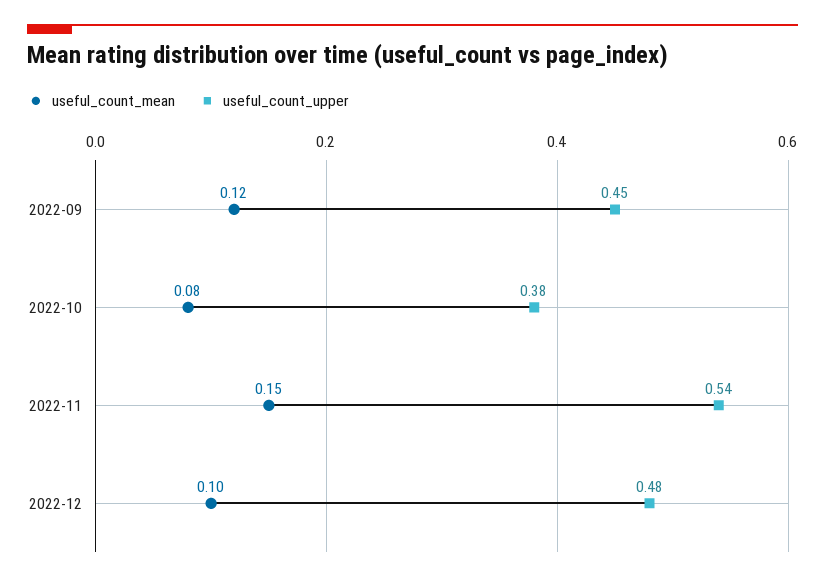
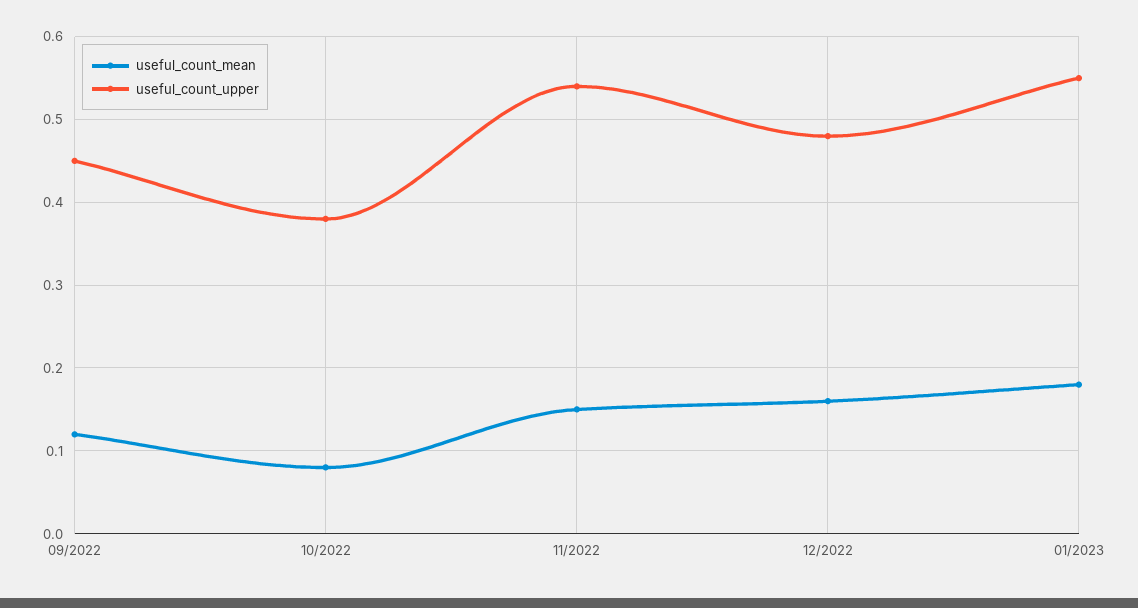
useful_count_mean, 2022-12: 0.1 -> 0.16
useful_count_mean, 01/2023: none -> 0.18
useful_count_upper, 01/2023: none -> 0.55

